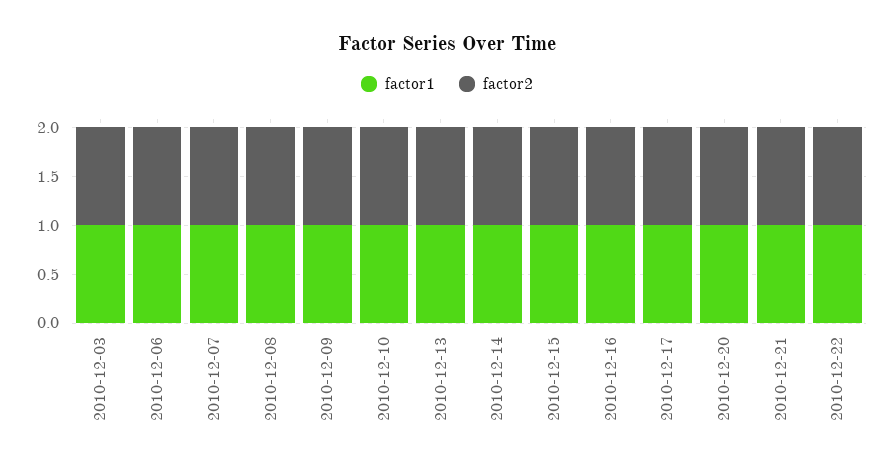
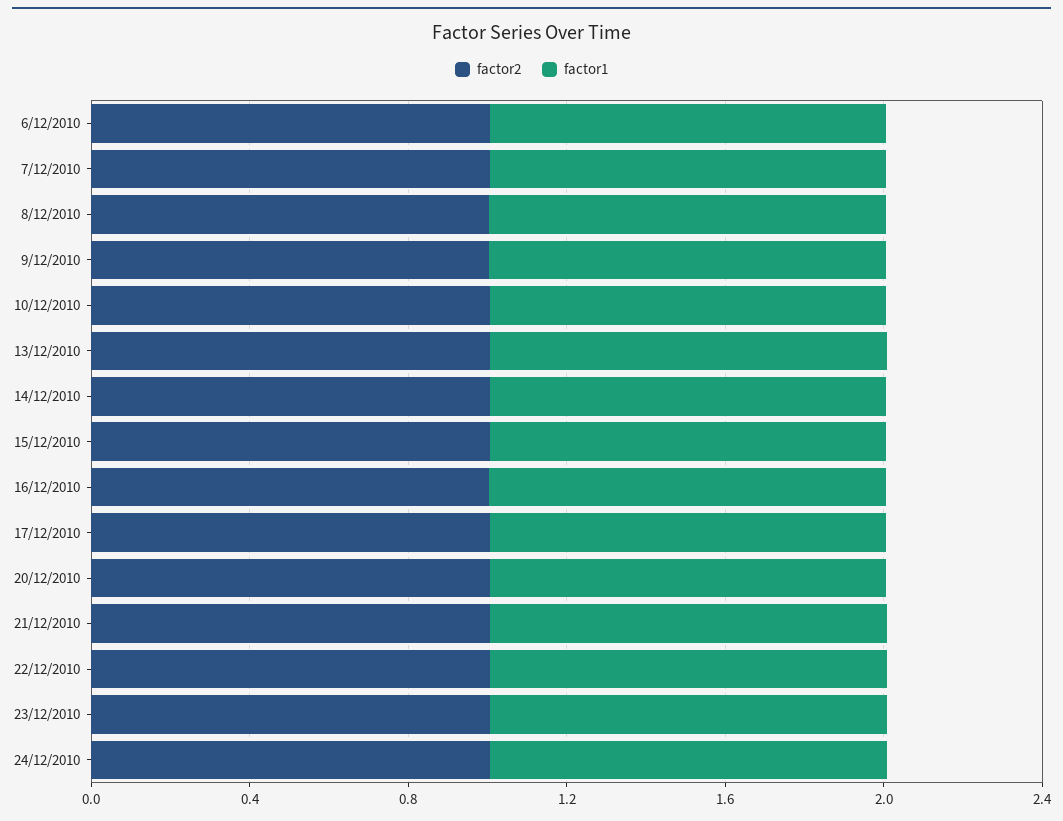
factor1, 2010-12-03: 1 -> none
factor2, 2010-12-03: 1 -> none
factor2, 23/12/2010: none -> 1
factor1, 23/12/2010: none -> 1
factor2, 24/12/2010: none -> 1
factor1, 24/12/2010: none -> 1

